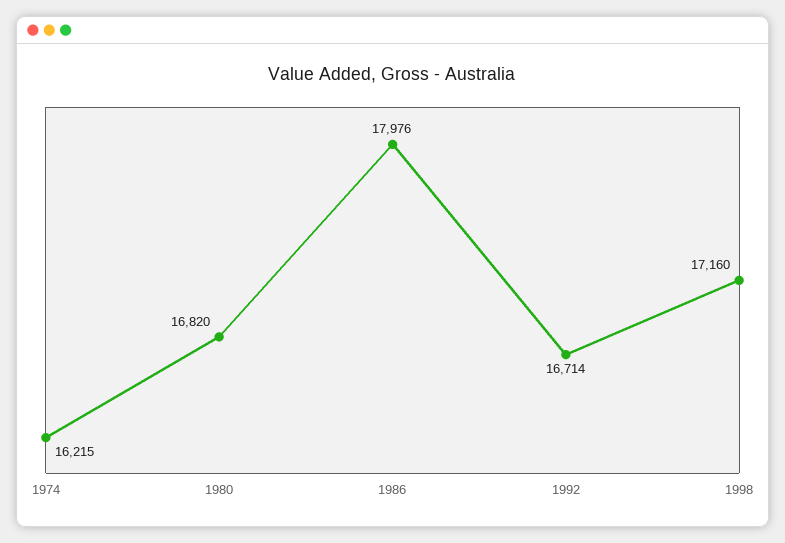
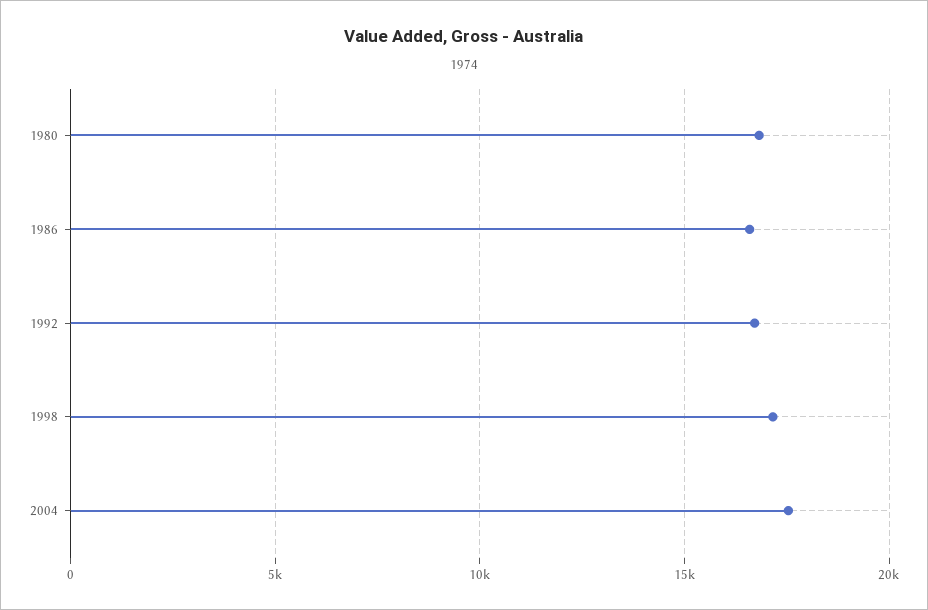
1974: 16215 -> none
1986: 17976 -> 16500
2004: none -> 17500

